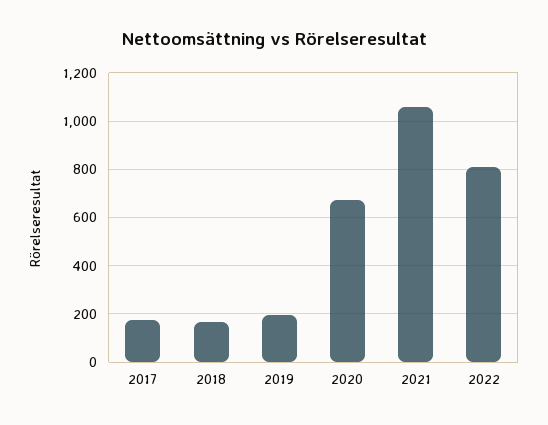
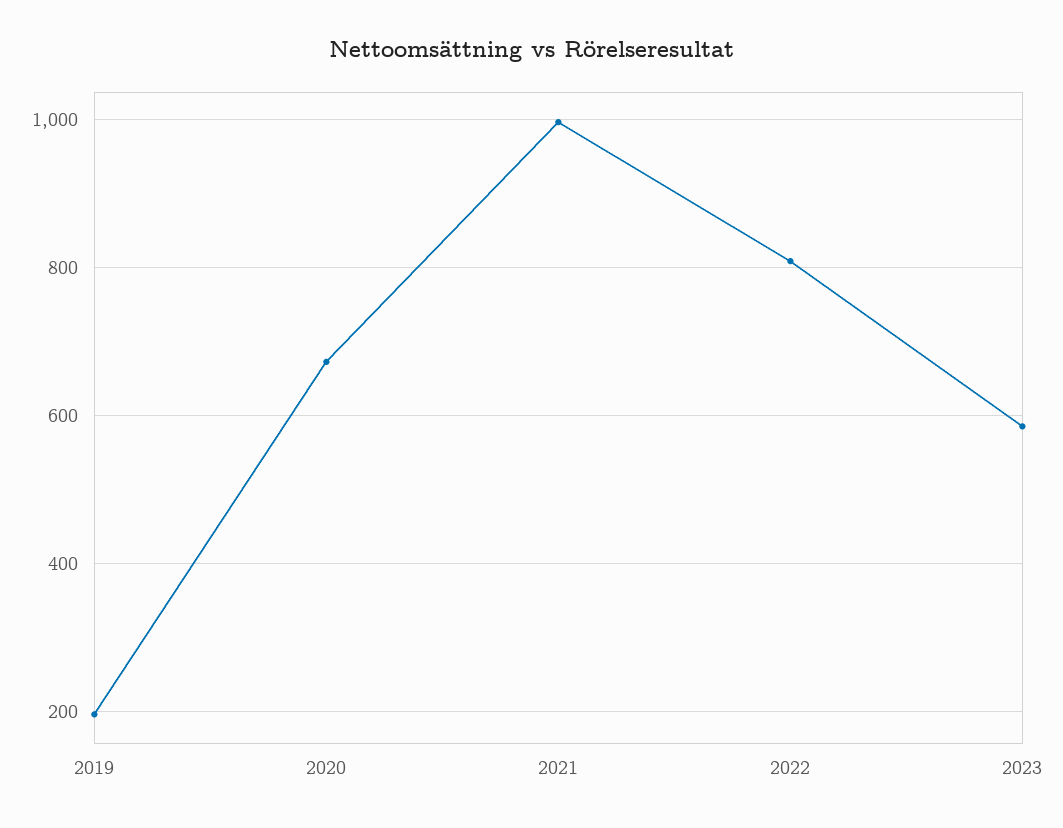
2017: 175 -> none
2018: 175 -> none
2021: 1050 -> 1000
2023: none -> 580

